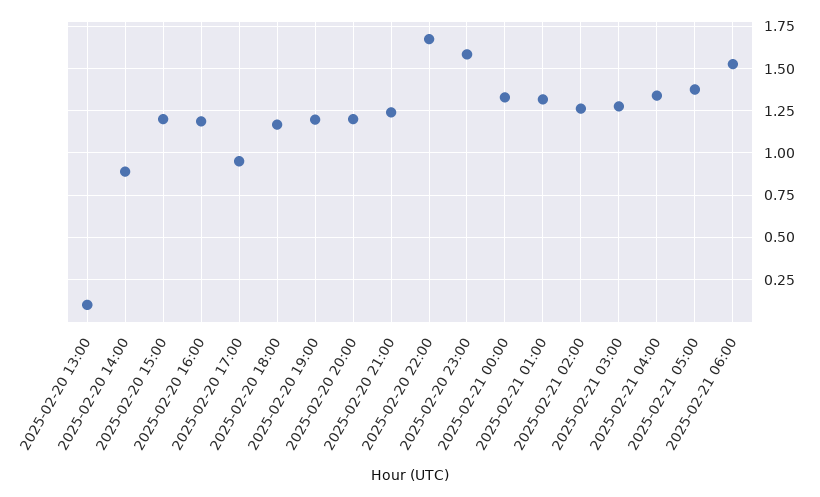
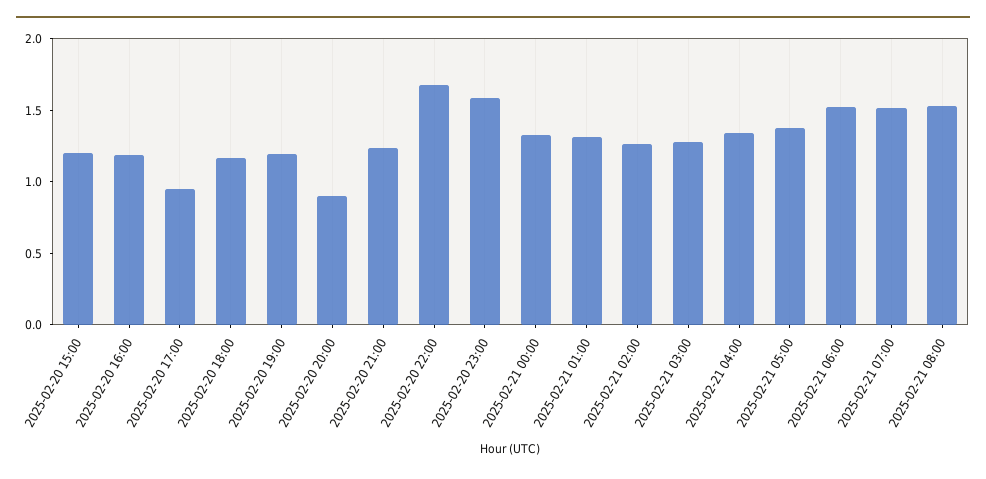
2025-02-20 13:00: 0.1 -> none
2025-02-20 14:00: 0.9 -> none
2025-02-20 20:00: 1.2 -> 0.9
2025-02-21 07:00: none -> 1.5
2025-02-21 08:00: none -> 1.5

